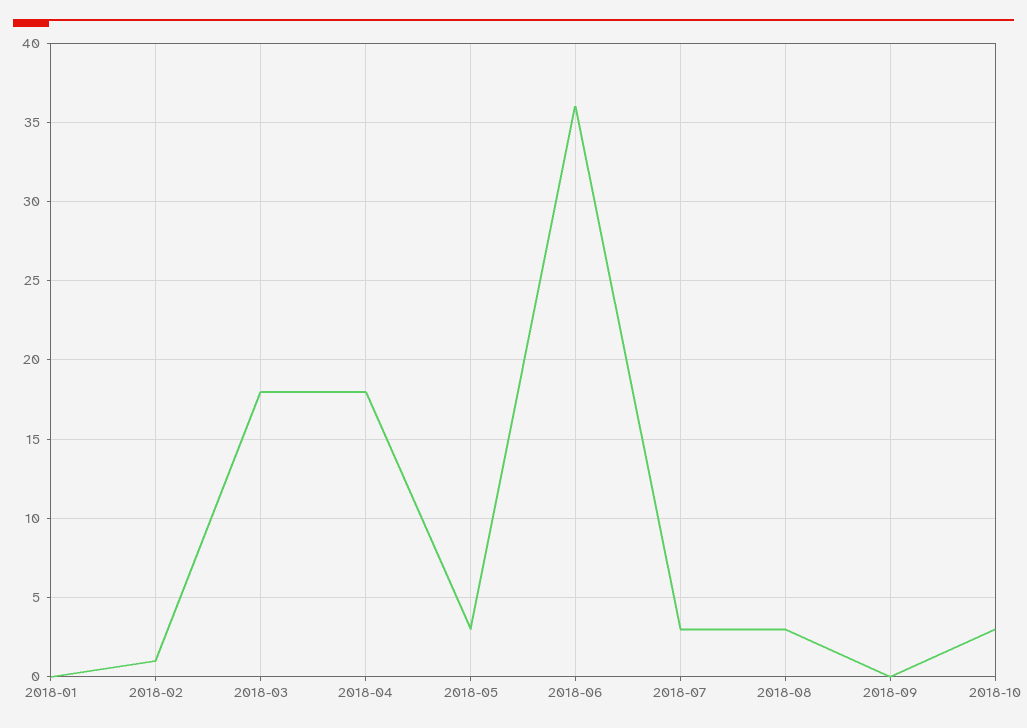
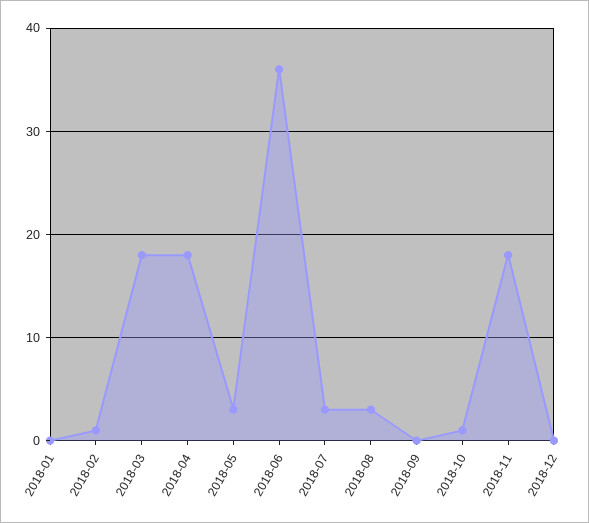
2018-10: 3 -> 1
2018-11: none -> 18
2018-12: none -> 0

